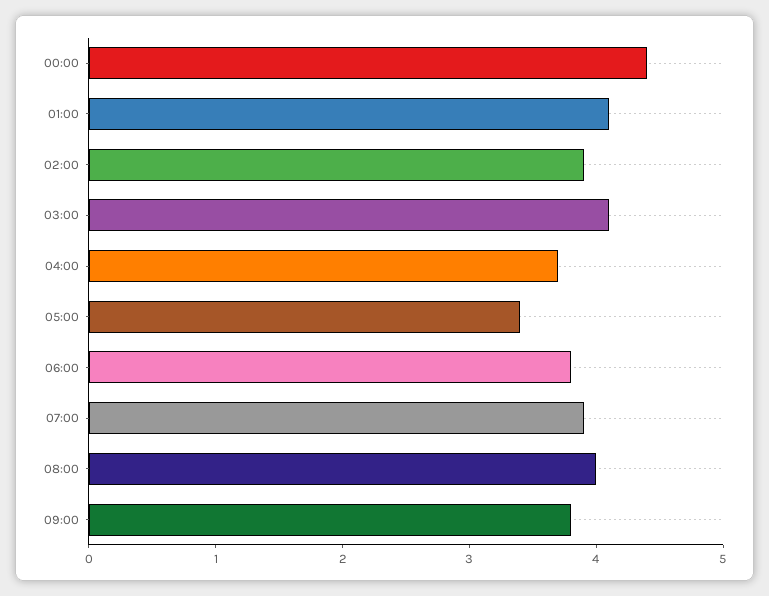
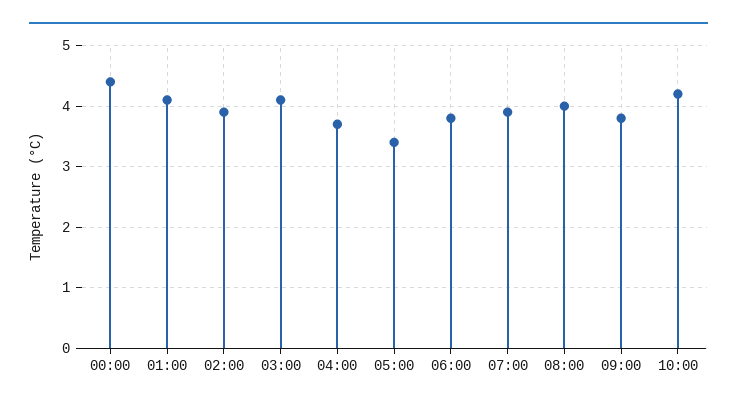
10:00: none -> 4.2

